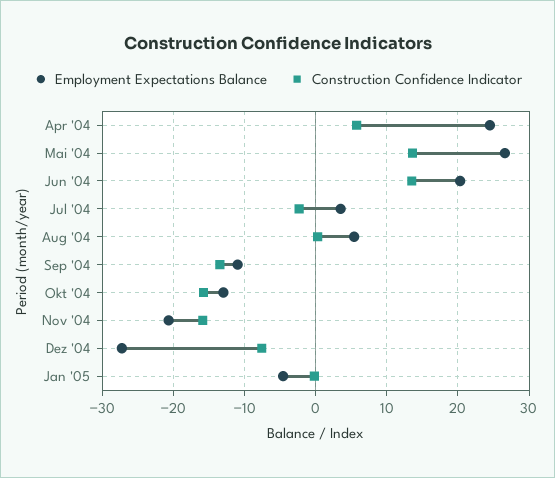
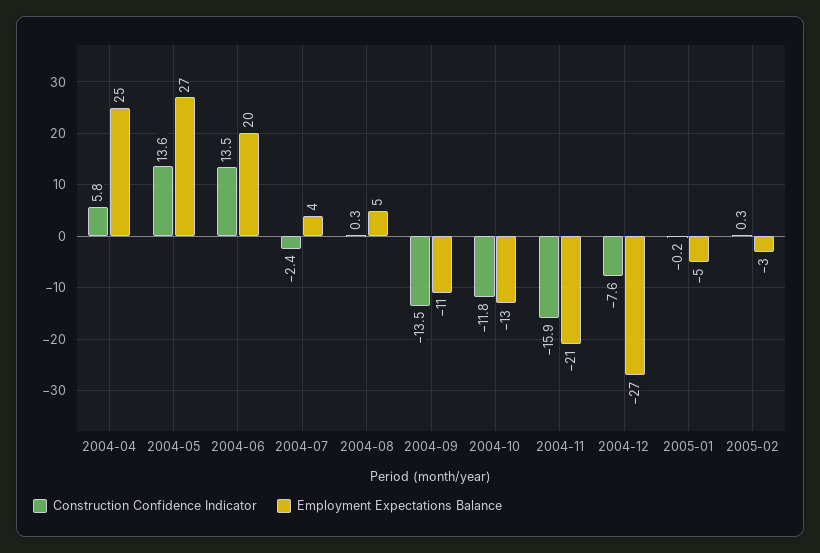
Construction Confidence Indicator, Okt '04: -16 -> -11.8
Construction Confidence Indicator, 2005-02: none -> 0.3
Employment Expectations Balance, 2005-02: none -> -3

